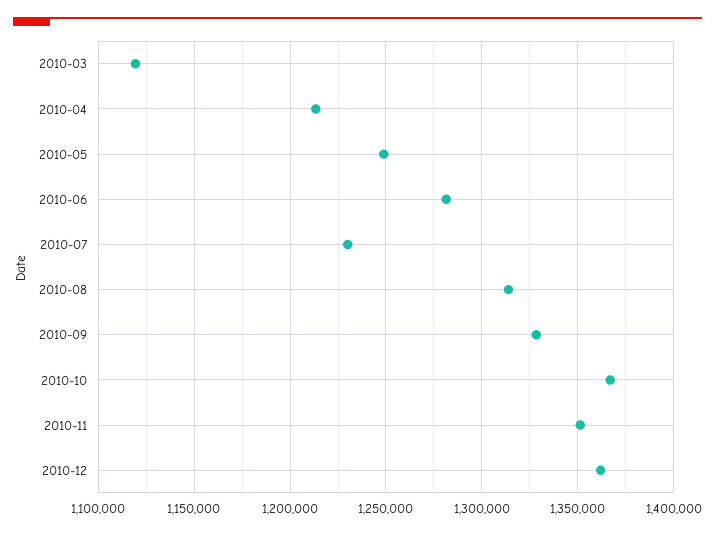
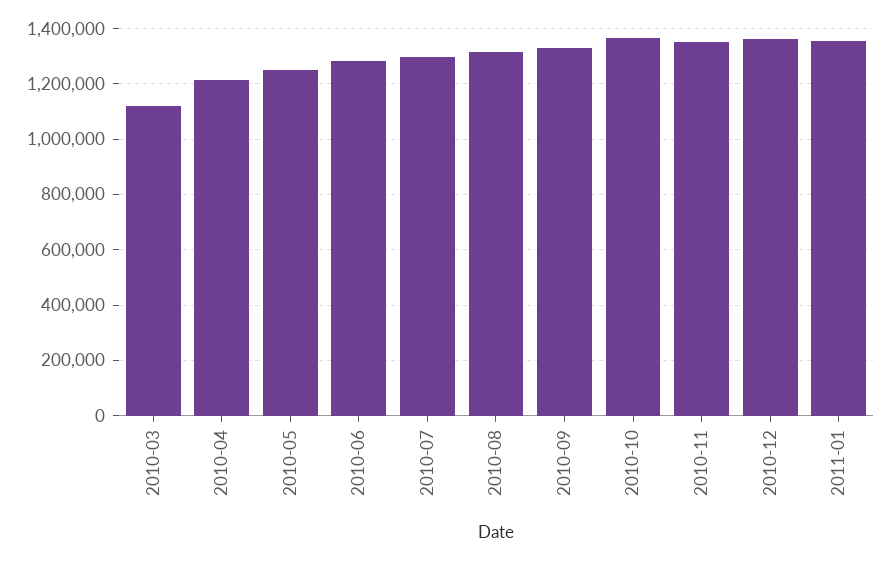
2010-07: 1230000 -> 1300000
2011-01: none -> 1350000

